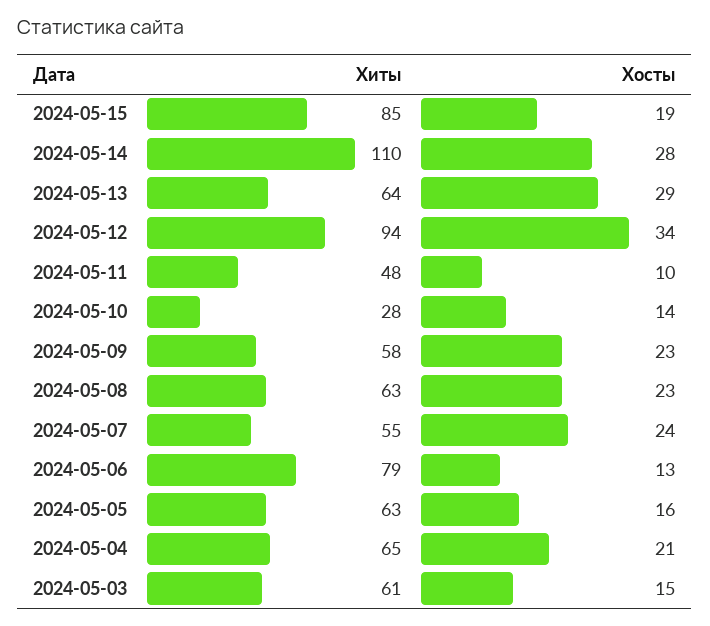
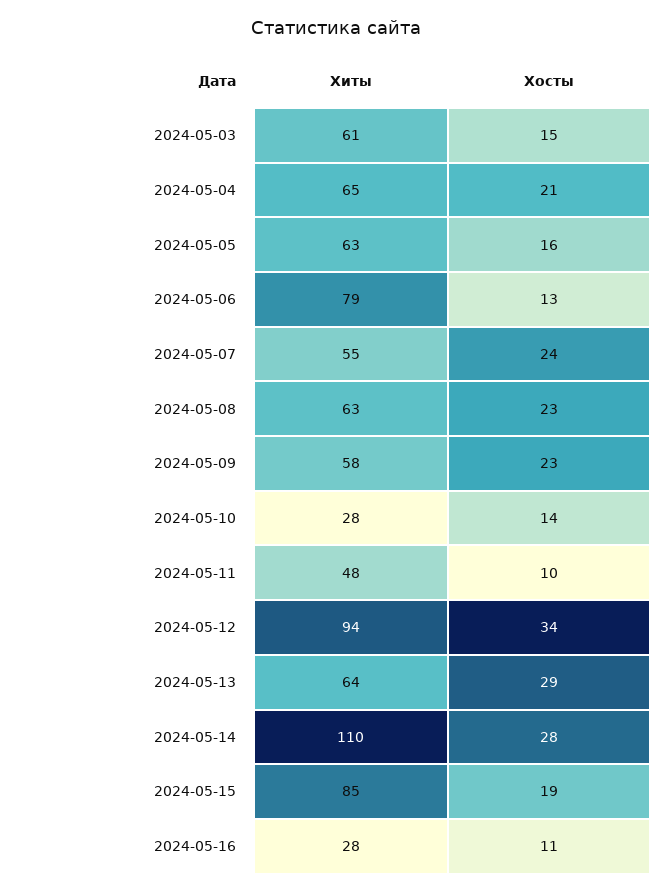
Хиты, 2024-05-16: none -> 28
Хосты, 2024-05-16: none -> 11

